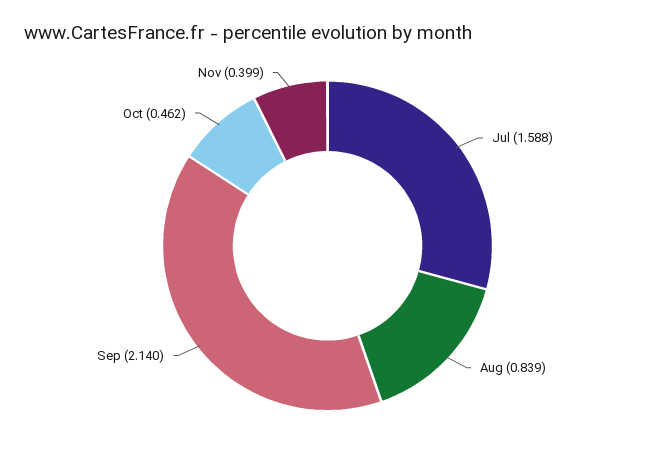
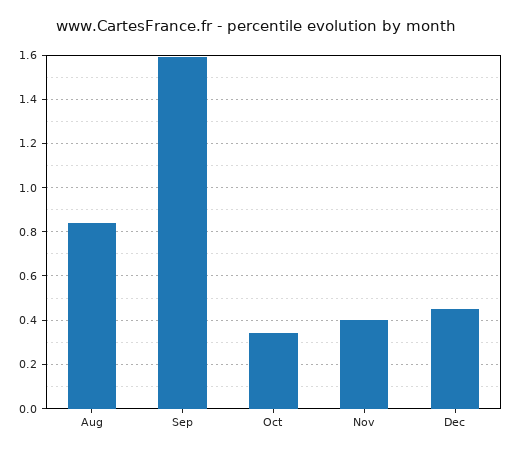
Jul: 1.588 -> none
Sep: 2.14 -> 1.6
Oct: 0.462 -> 0.35
Dec: none -> 0.45

